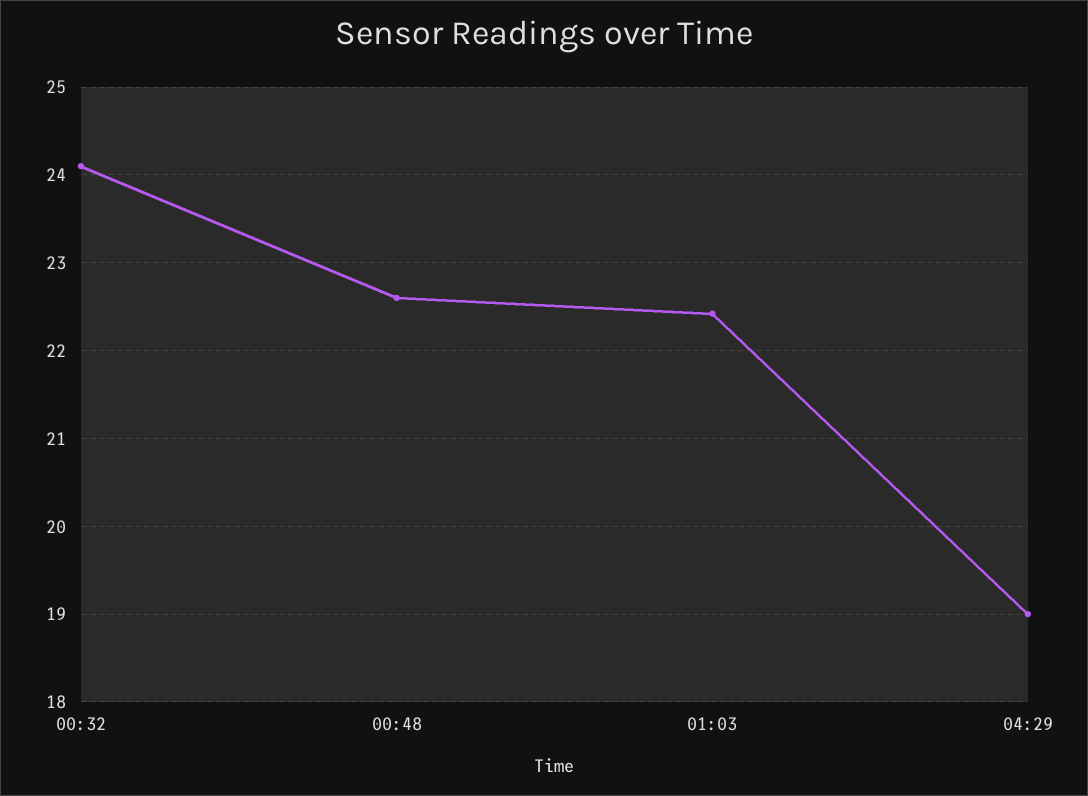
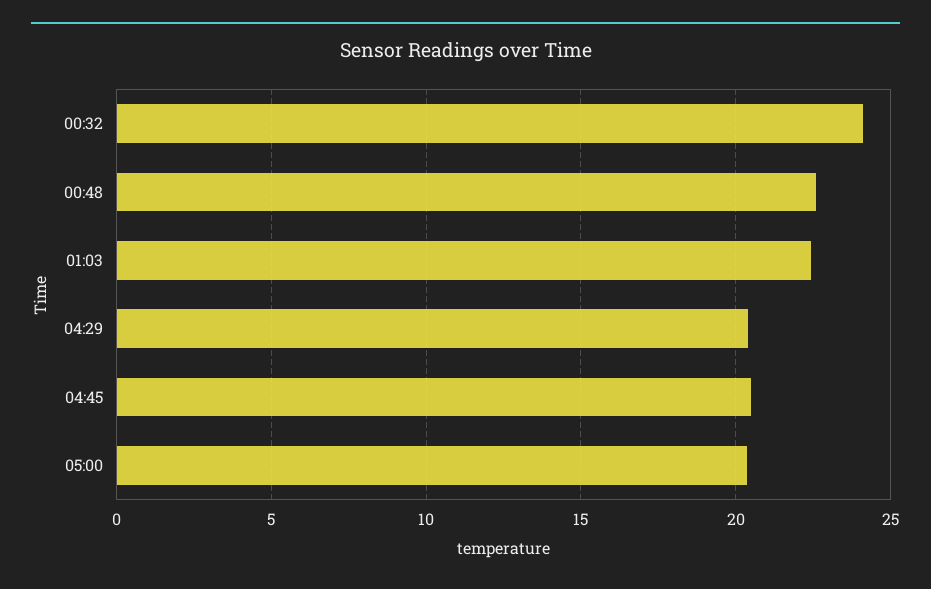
04:29: 19 -> 20.5
04:45: none -> 20.5
05:00: none -> 20.5

